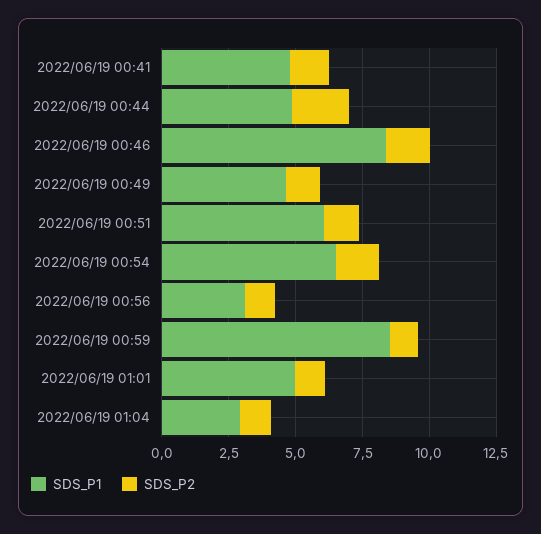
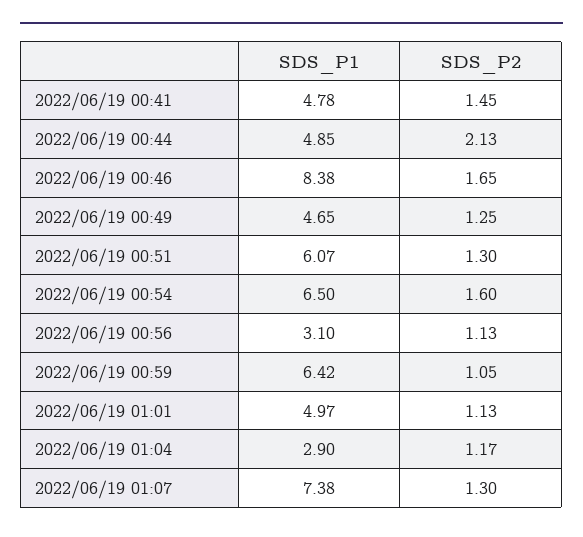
SDS_P1, 2022/06/19 00:59: 8.5 -> 6.42
SDS_P1, 2022/06/19 01:07: none -> 7.38
SDS_P2, 2022/06/19 01:07: none -> 1.3

